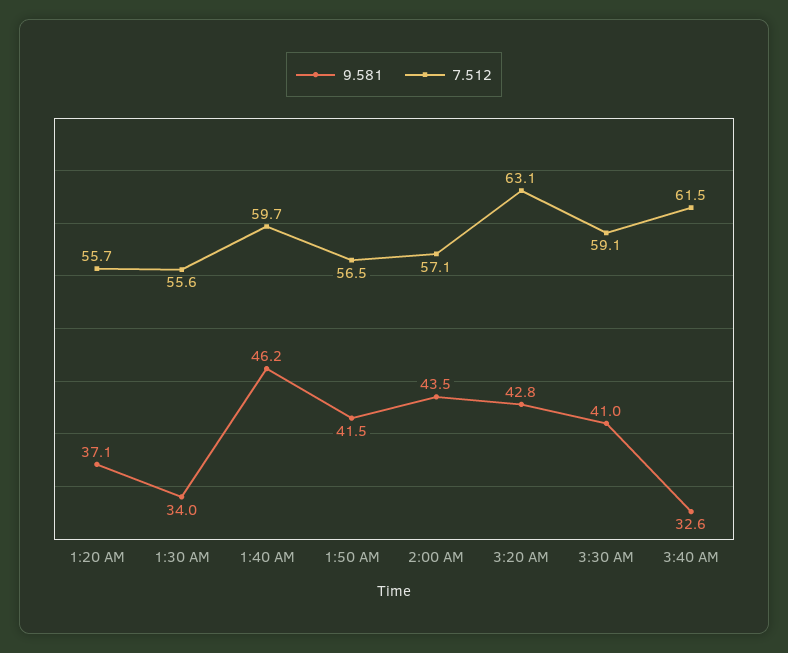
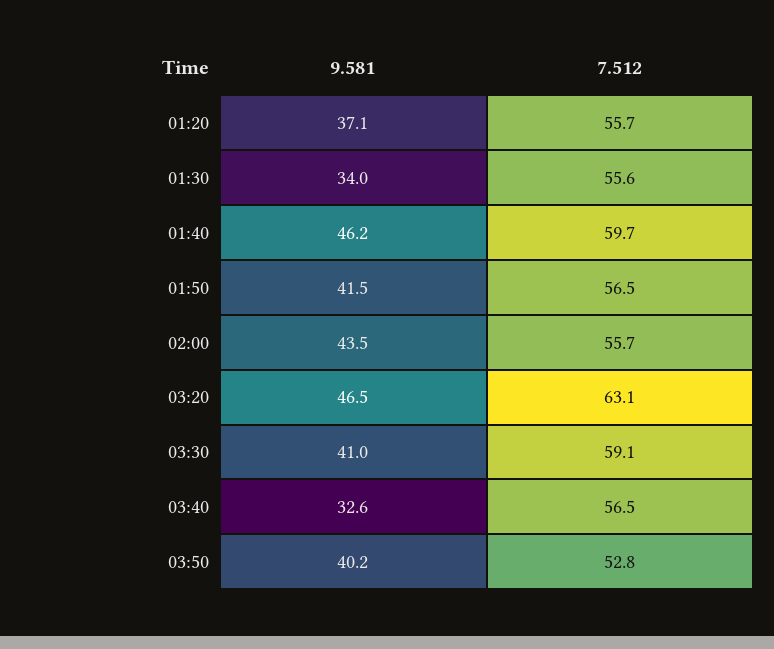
7.512, 2:00 AM: 57.1 -> 55.7
9.581, 3:20 AM: 42.8 -> 46.5
7.512, 3:40 AM: 61.5 -> 56.5
9.581, 03:50: none -> 40.2
7.512, 03:50: none -> 52.8

